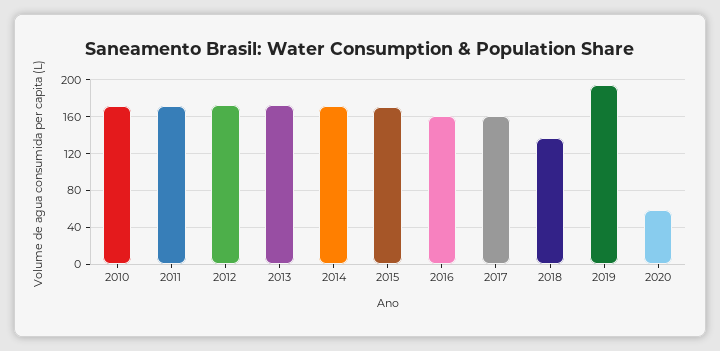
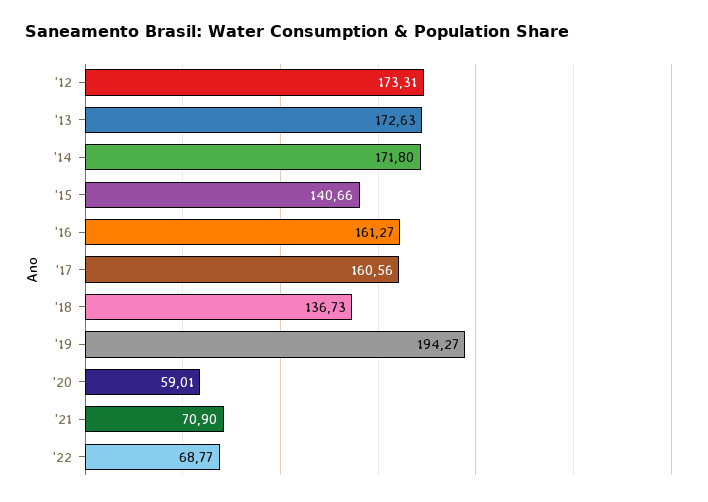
2010: 170 -> none
2011: 170 -> none
2015: 170 -> 140.66
'21: none -> 70.9
'22: none -> 68.77

